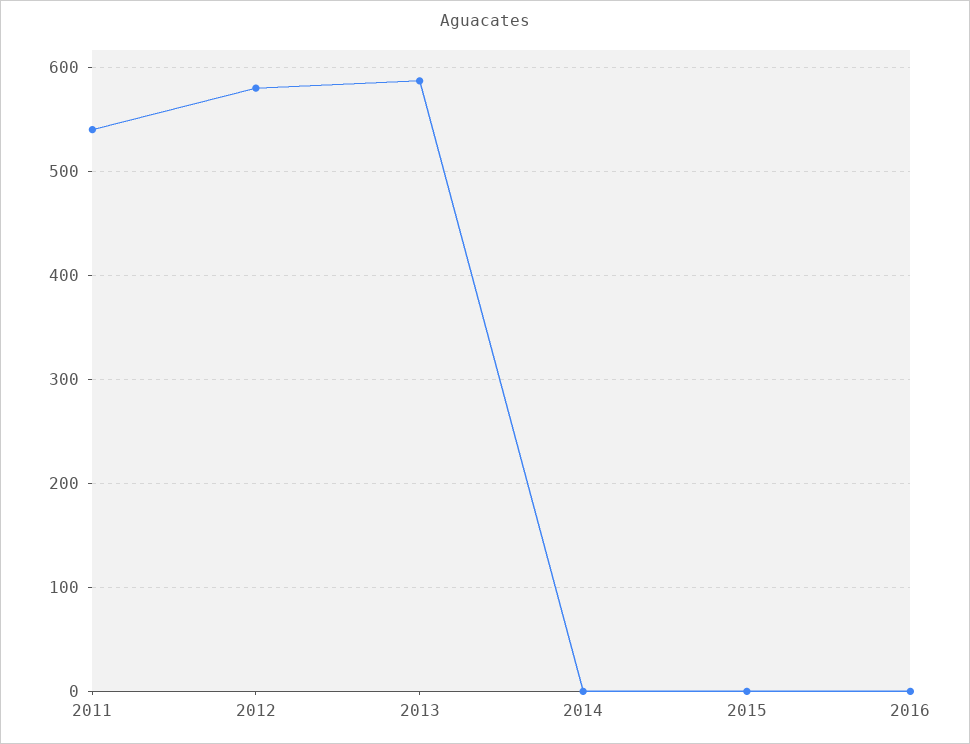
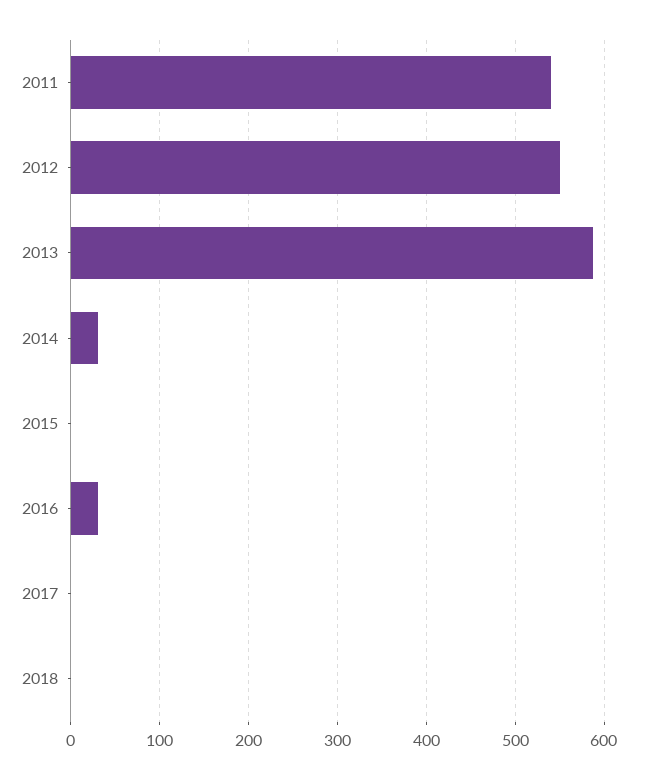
2012: 580 -> 550
2014: 0 -> 30
2016: 0 -> 30
2017: none -> 0
2018: none -> 0

